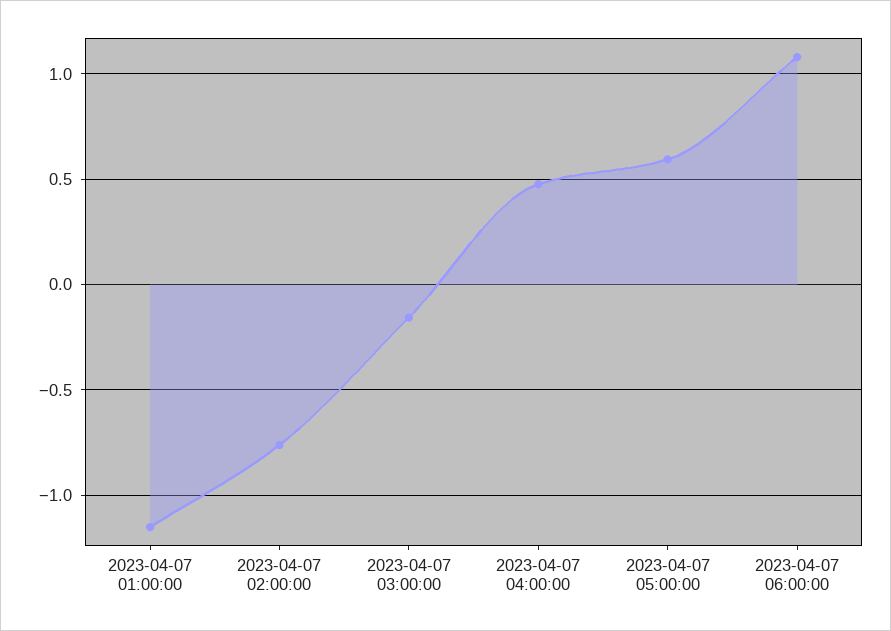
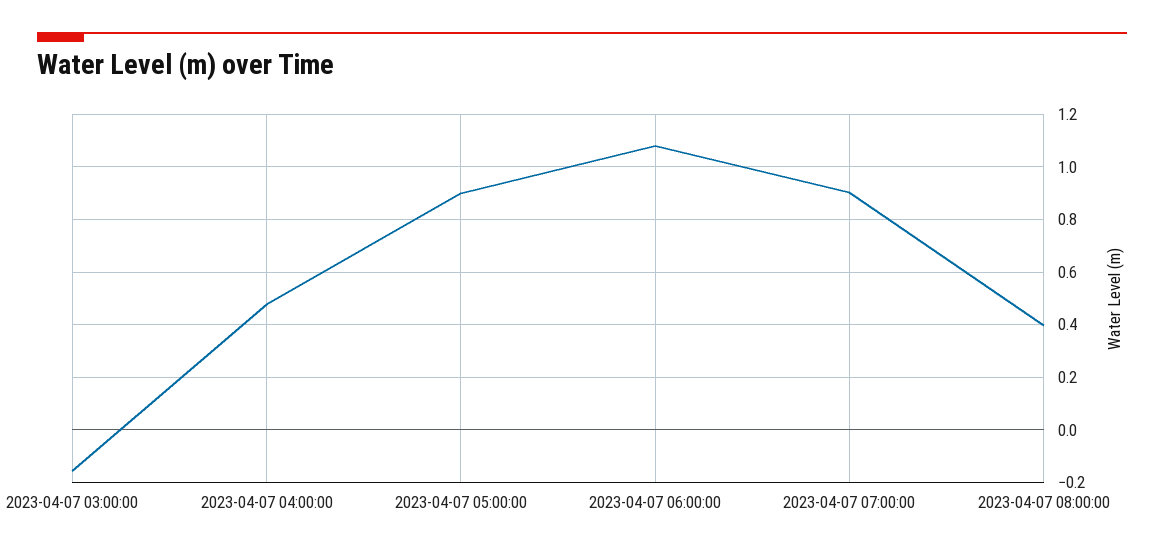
2023-04-07 01:00:00: -1.15 -> none
2023-04-07 02:00:00: -0.75 -> none
2023-04-07 05:00:00: 0.6 -> 0.9
2023-04-07 07:00:00: none -> 0.9
2023-04-07 08:00:00: none -> 0.4

